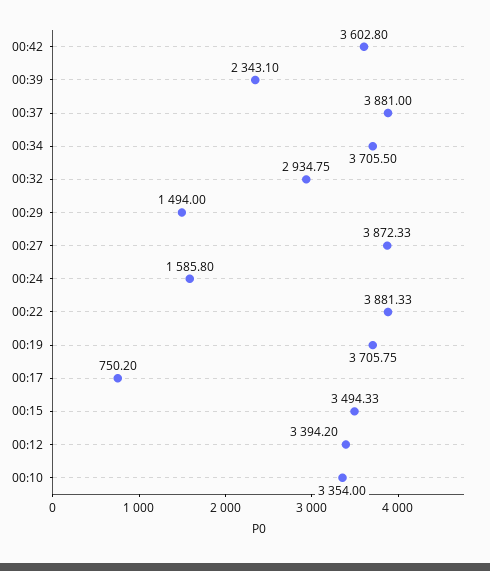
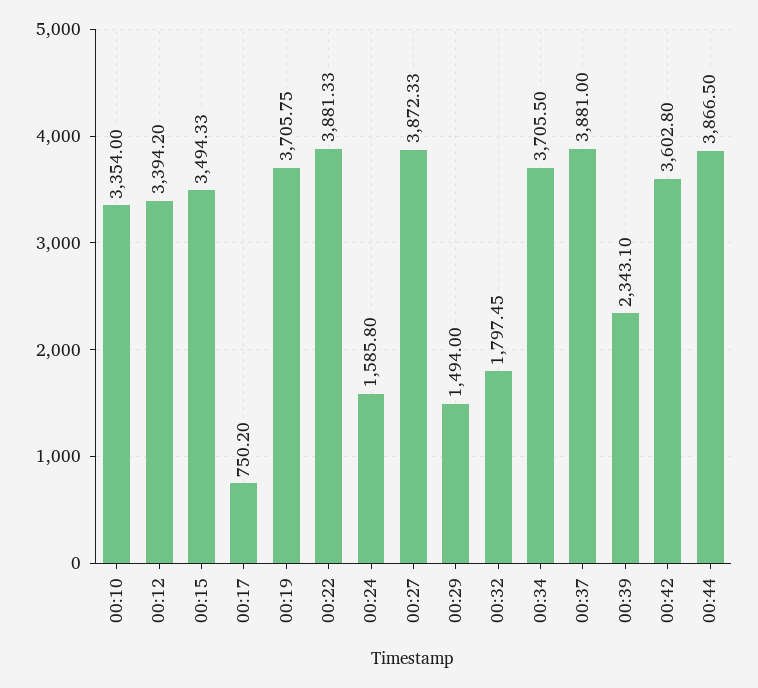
00:32: 2934.75 -> 1797.45
00:44: none -> 3866.5

